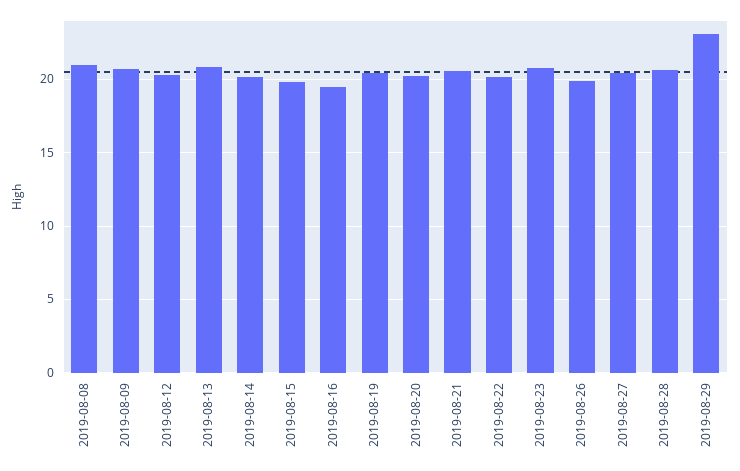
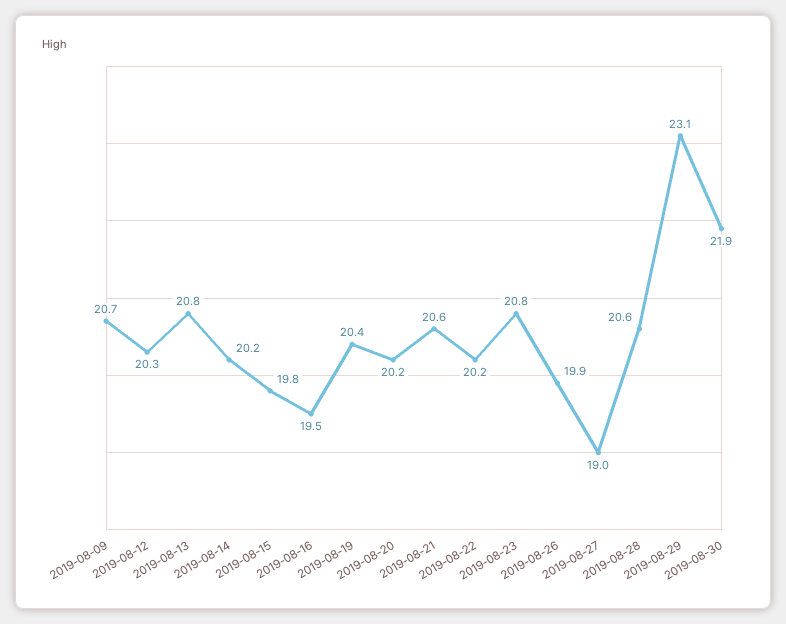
2019-08-08: 21 -> none
2019-08-27: 20.5 -> 19
2019-08-30: none -> 21.9

